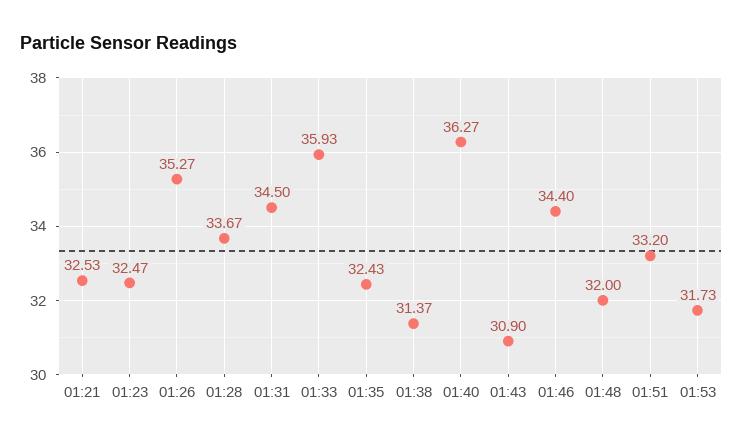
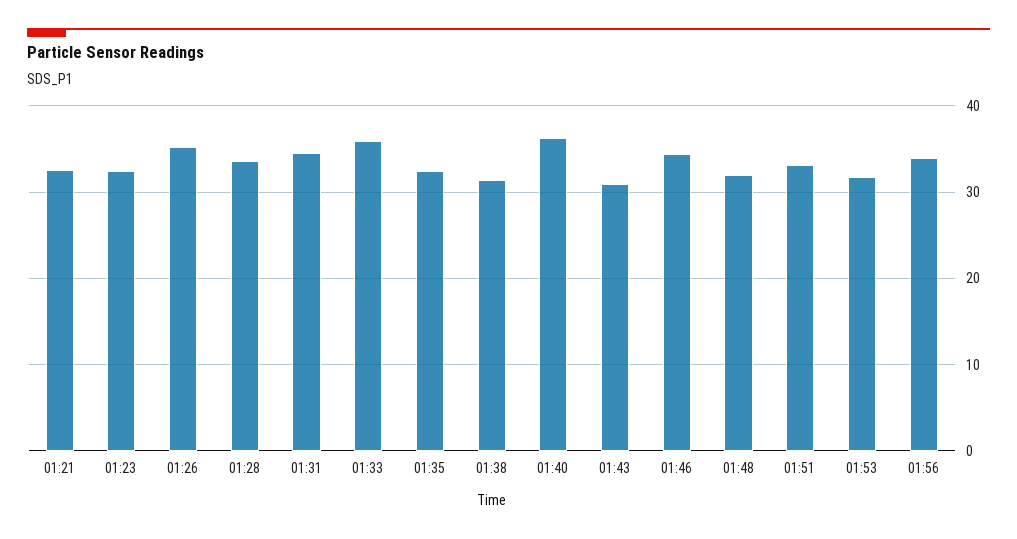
01:56: none -> 34

